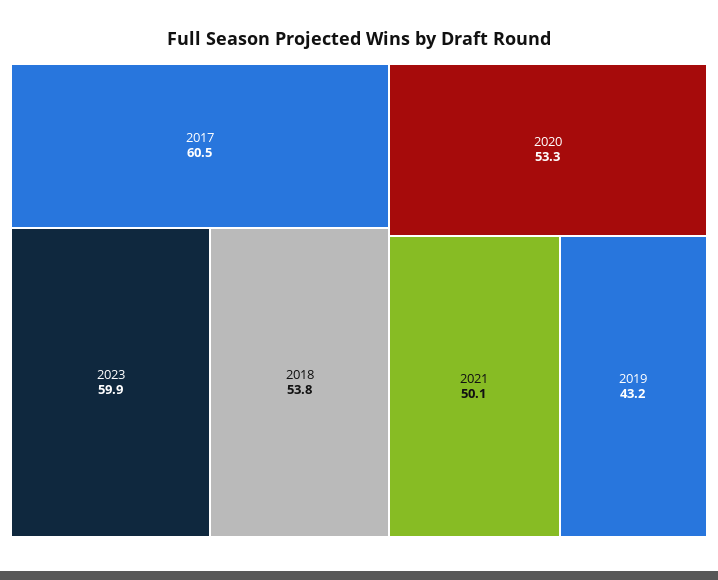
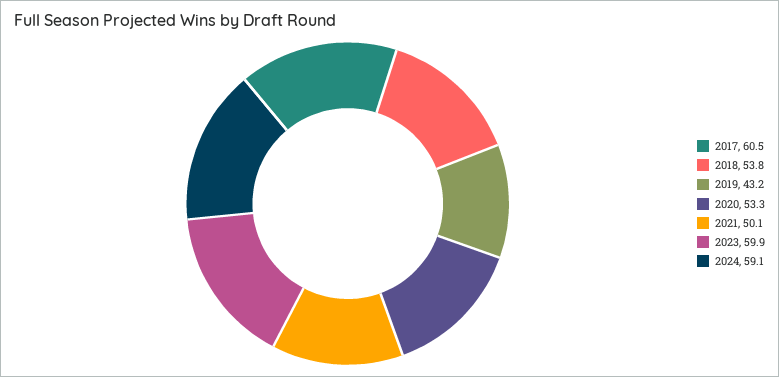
2024: none -> 59.1

